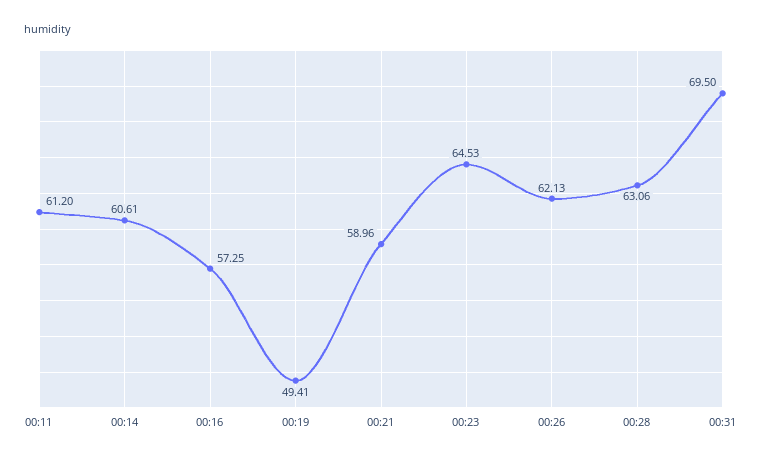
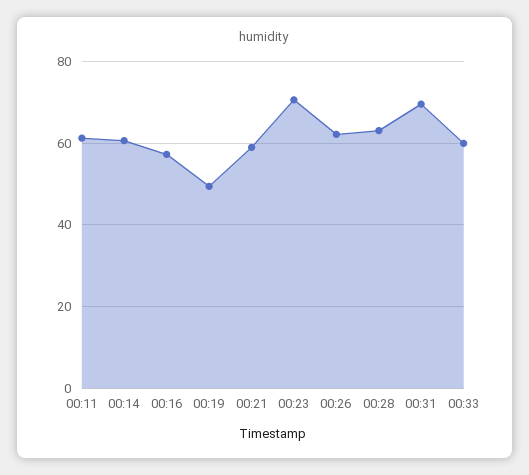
00:23: 64.53 -> 70
00:33: none -> 60

